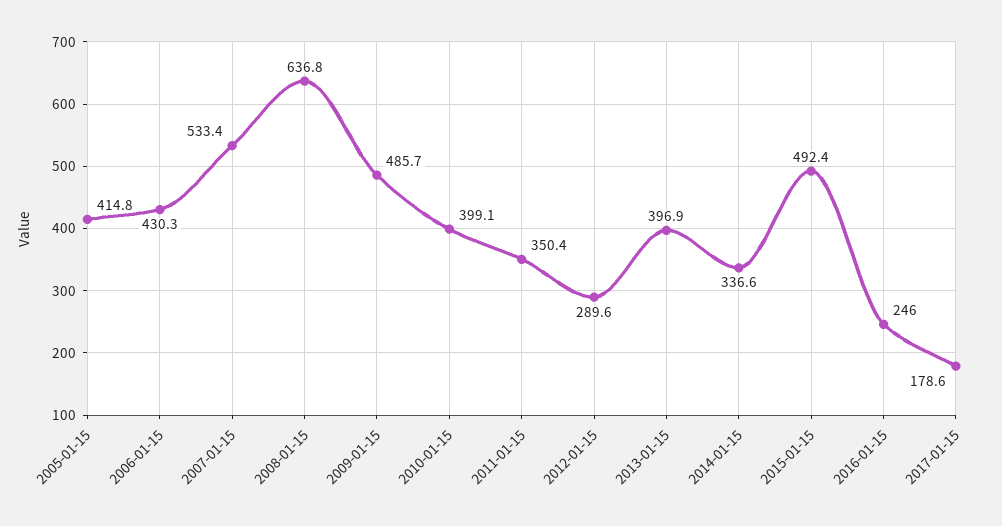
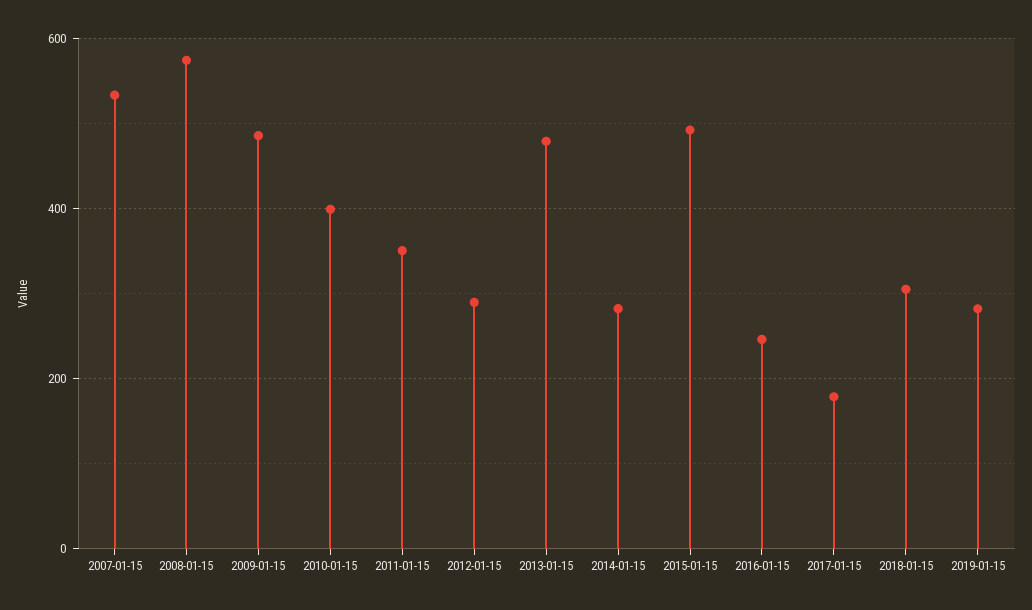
2005-01-15: 414.8 -> none
2006-01-15: 430.3 -> none
2008-01-15: 636.8 -> 580
2013-01-15: 396.9 -> 480
2014-01-15: 336.6 -> 280
2018-01-15: none -> 300
2019-01-15: none -> 280

